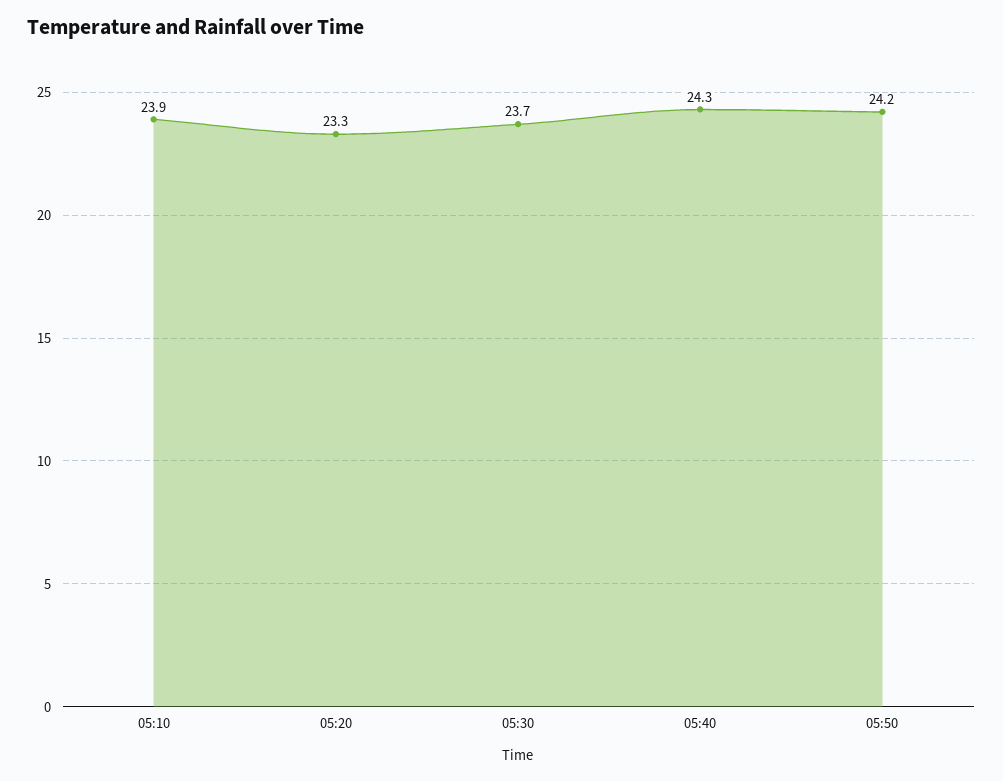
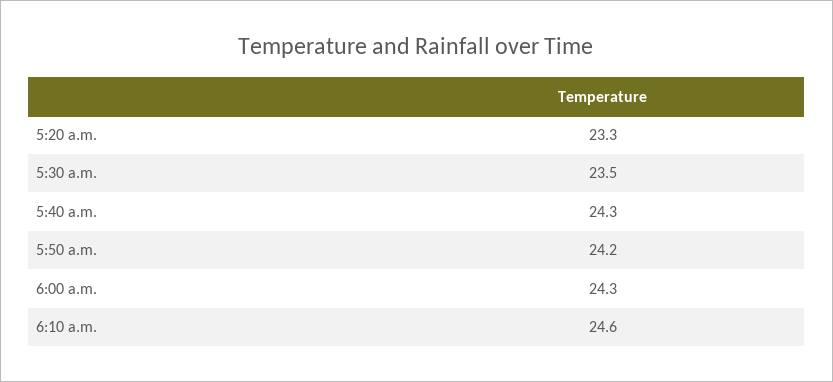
05:10: 23.9 -> none
05:30: 23.7 -> 23.5
6:00 a.m.: none -> 24.3
6:10 a.m.: none -> 24.6

